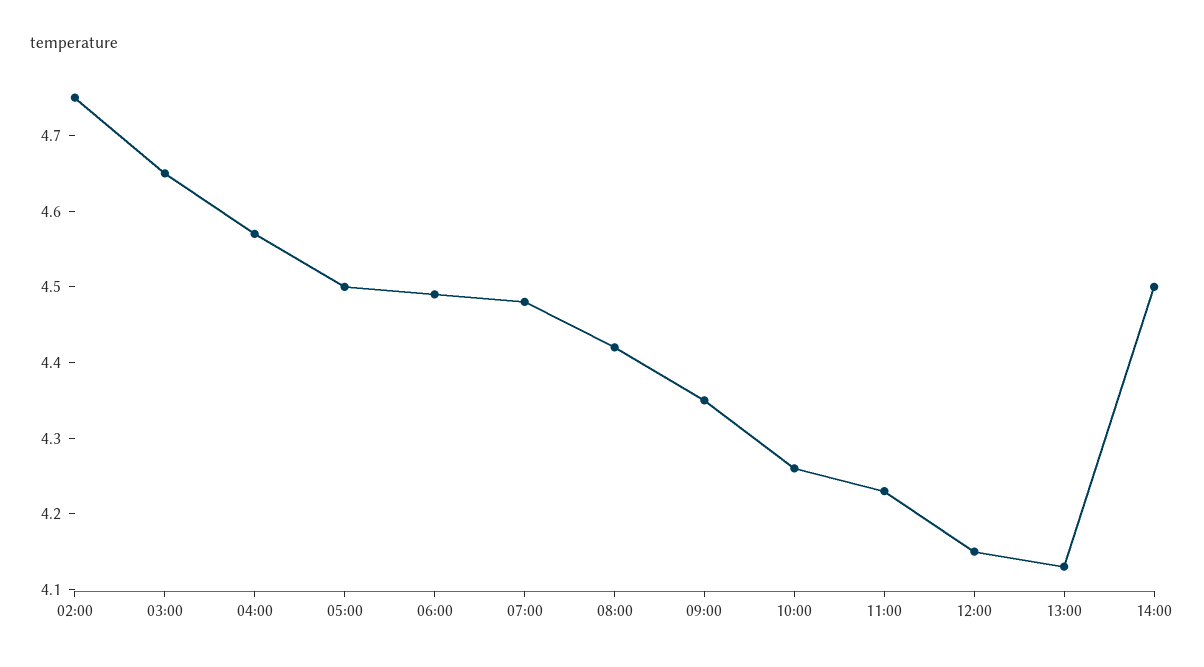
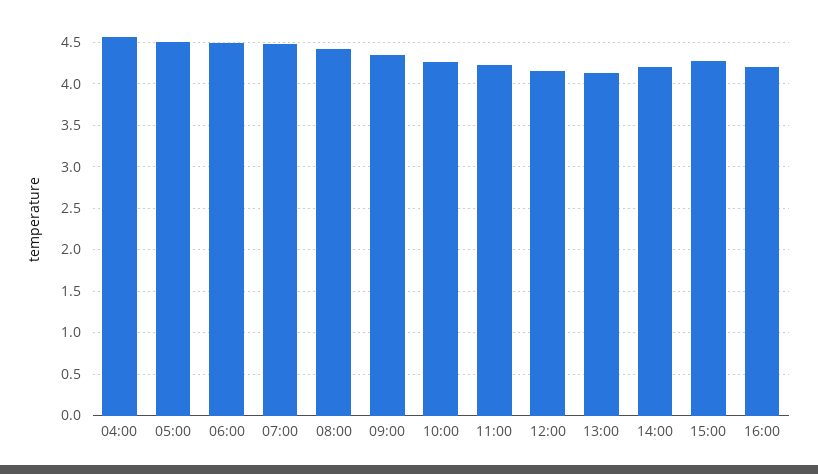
02:00: 4.75 -> none
03:00: 4.65 -> none
14:00: 4.5 -> 4.2
15:00: none -> 4.3
16:00: none -> 4.2

